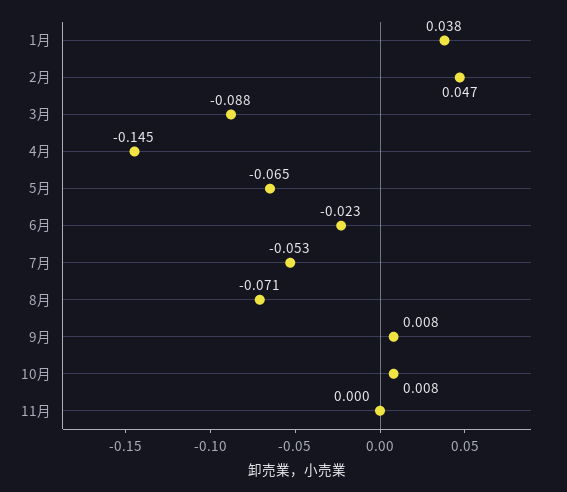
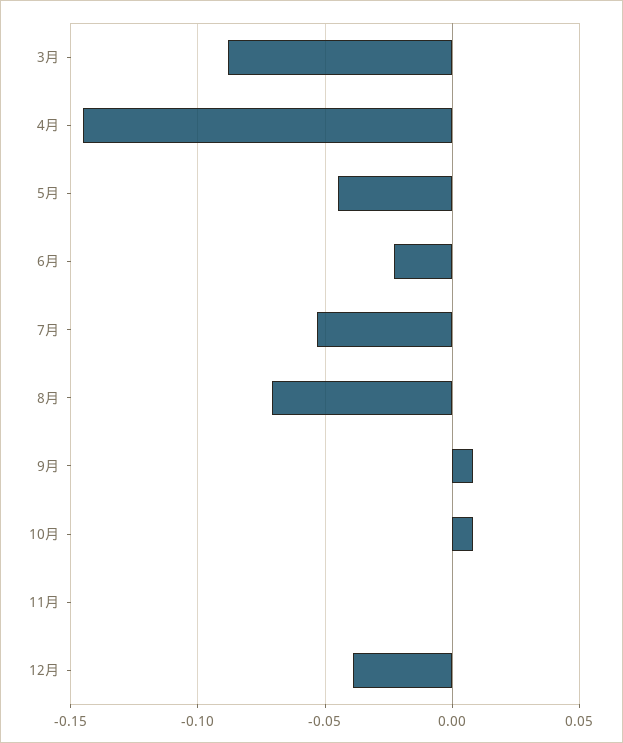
1月: 0.038 -> none
2月: 0.047 -> none
5月: -0.065 -> -0.045
12月: none -> -0.04

